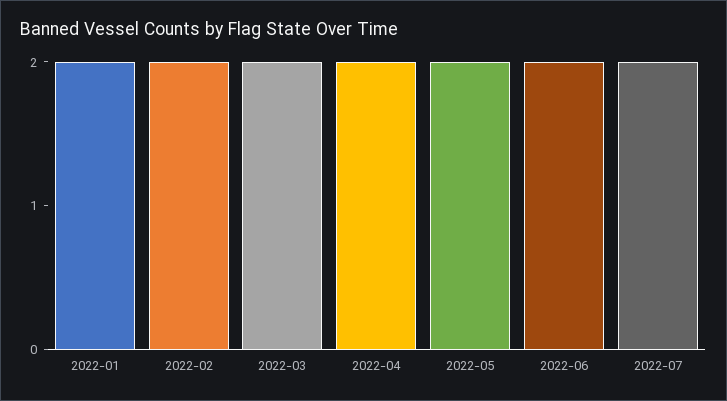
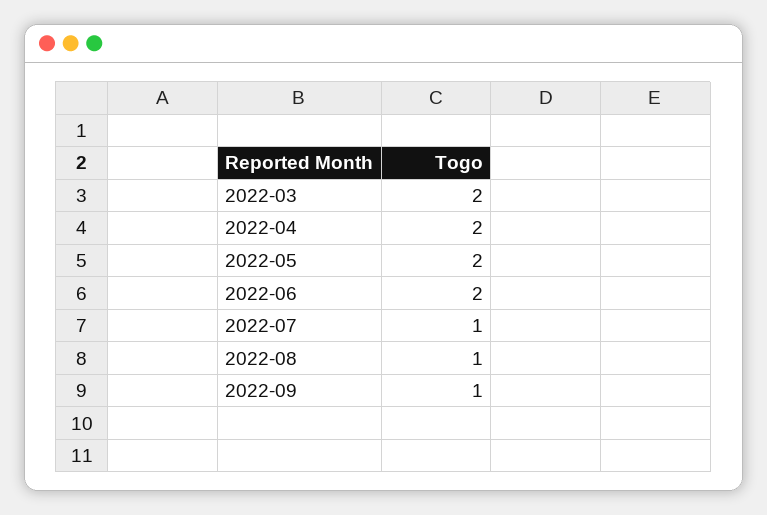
2022-01: 2 -> none
2022-02: 2 -> none
2022-07: 2 -> 1
2022-08: none -> 1
2022-09: none -> 1

